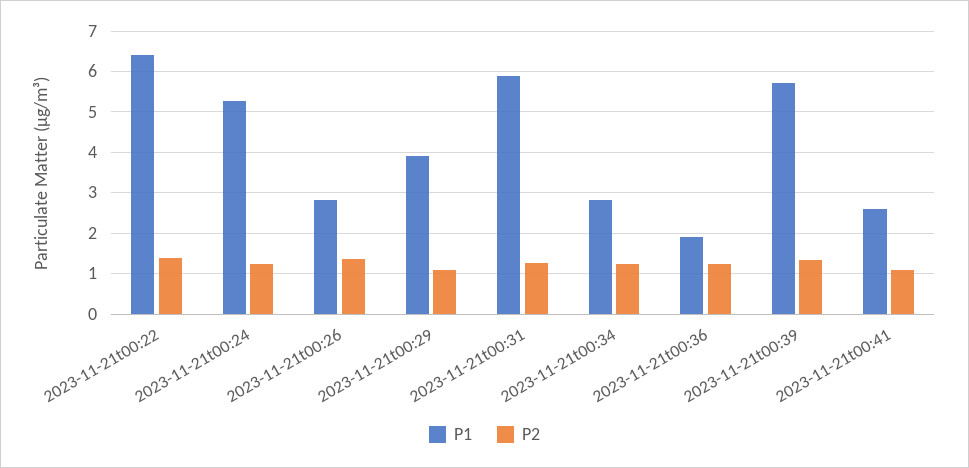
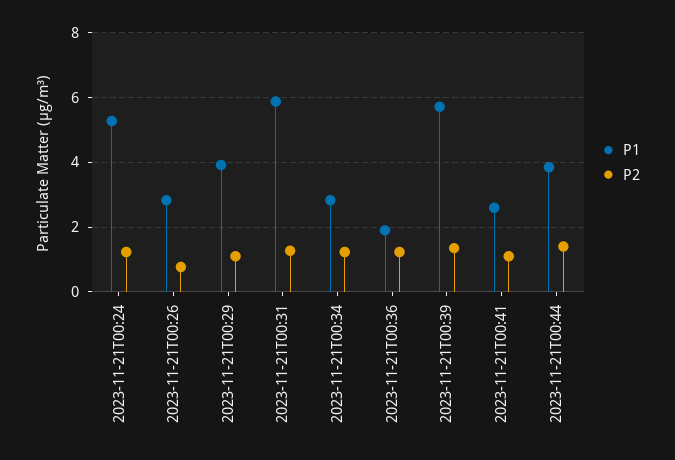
P1, 2023-11-21t00:22: 6.4 -> none
P2, 2023-11-21t00:22: 1.4 -> none
P2, 2023-11-21t00:26: 1.4 -> 0.8
P1, 2023-11-21T00:44: none -> 3.8
P2, 2023-11-21T00:44: none -> 1.4

